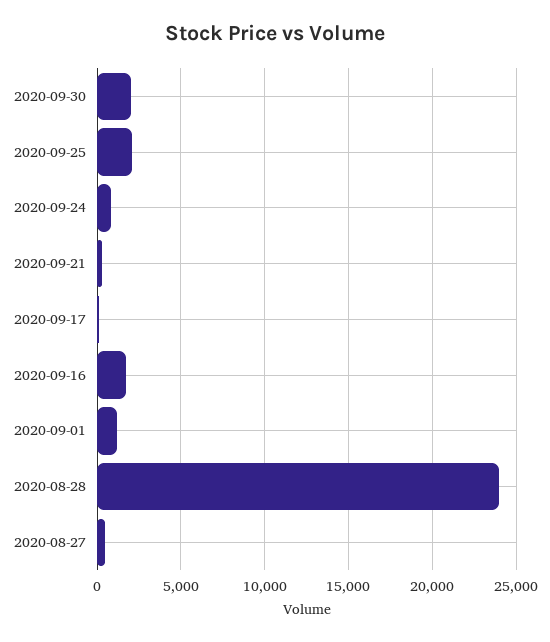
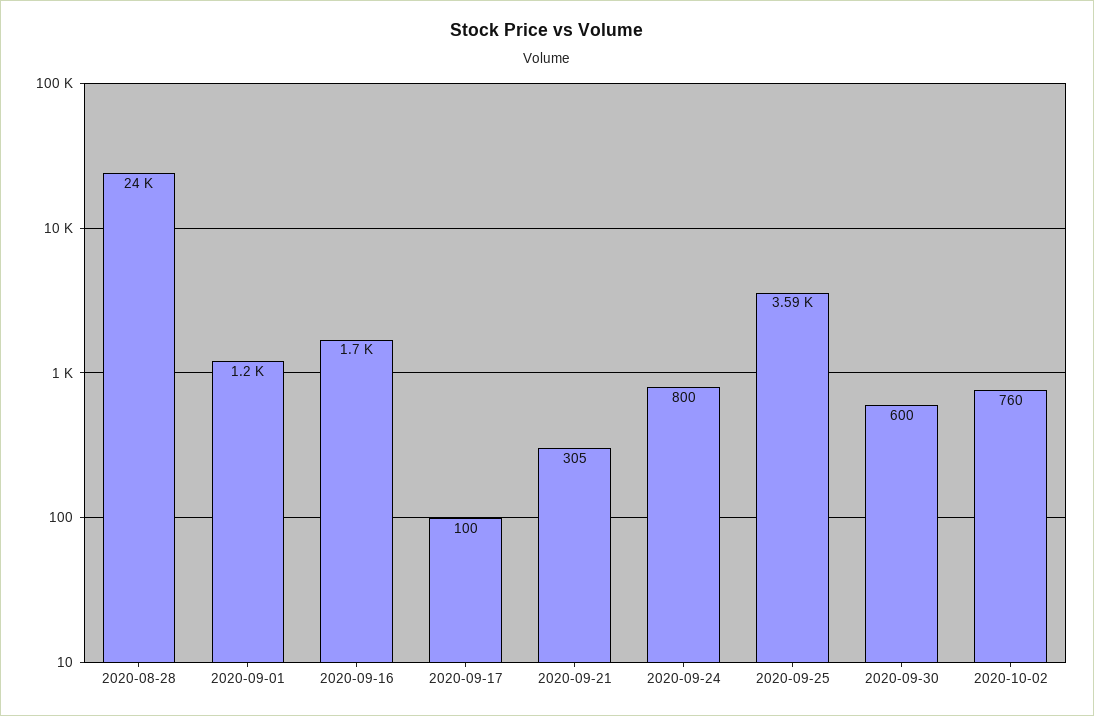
2020-09-30: 2000 -> 600
2020-09-25: 2000 -> 3590
2020-08-27: 500 -> none
2020-10-02: none -> 760

